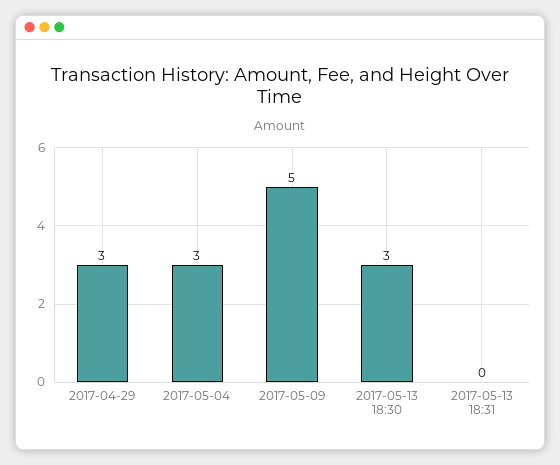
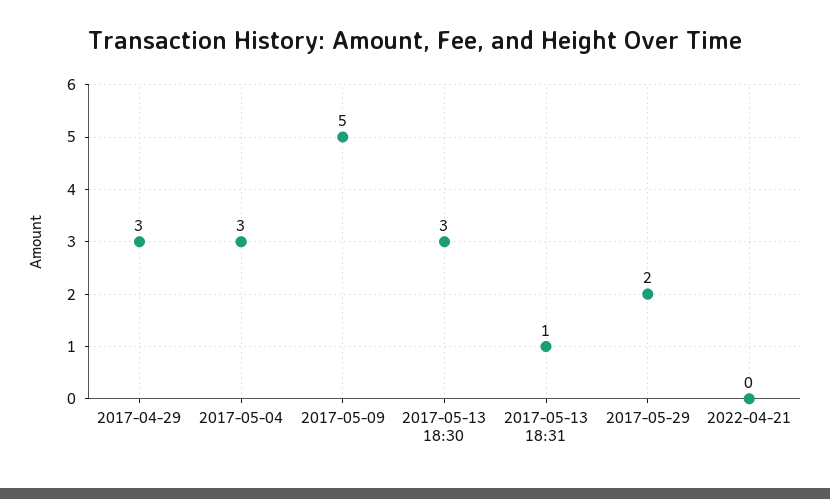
2017-05-13 18:31: 0 -> 1
2017-05-29: none -> 2
2022-04-21: none -> 0

